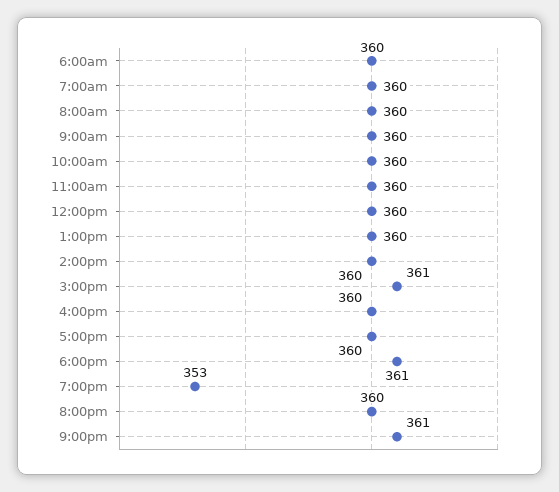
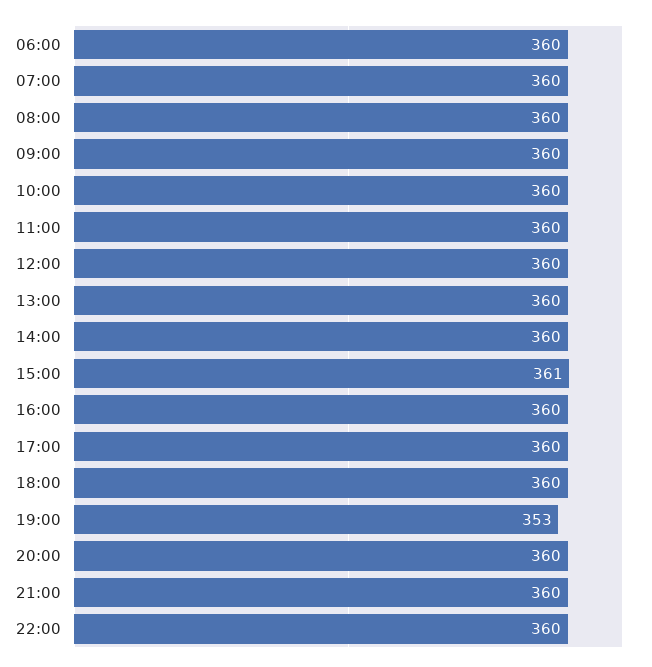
6:00pm: 361 -> 360
9:00pm: 361 -> 360
22:00: none -> 360

